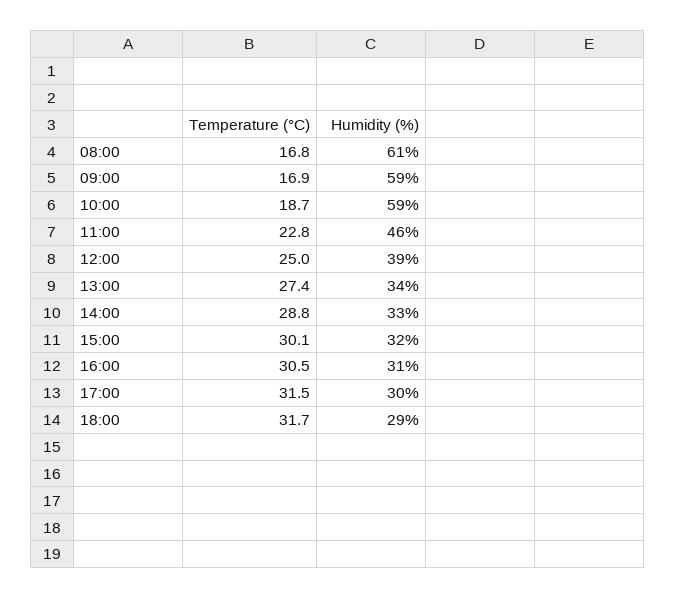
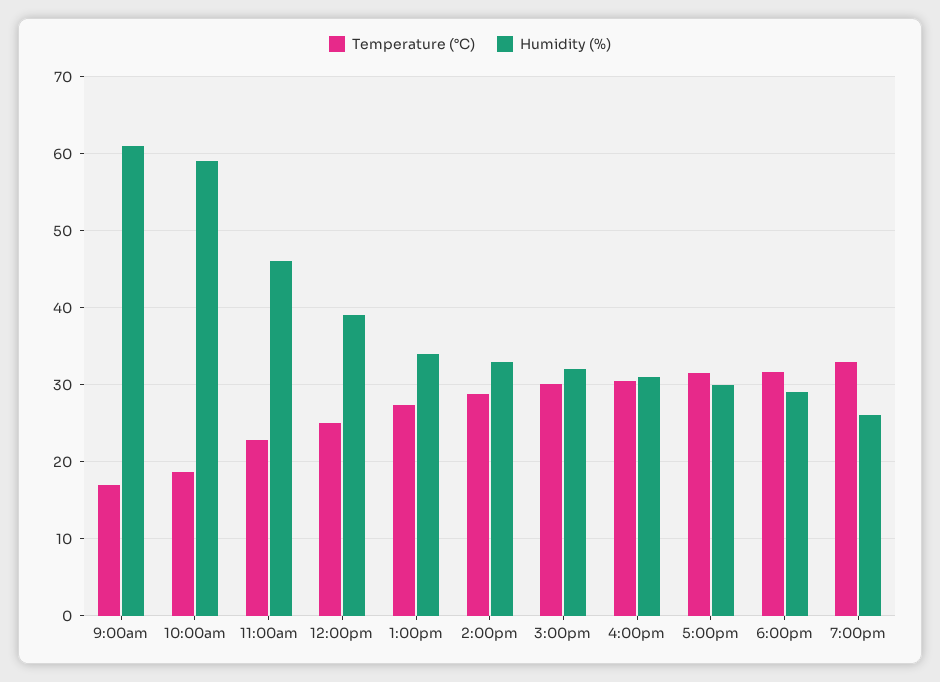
Temperature (°C), 08:00: 16.8 -> none
Humidity (%), 08:00: 61 -> none
Humidity (%), 09:00: 59 -> 61
Temperature (°C), 7:00pm: none -> 33
Humidity (%), 7:00pm: none -> 26

